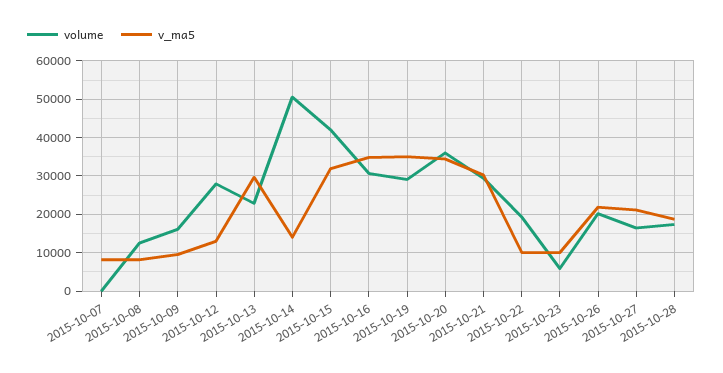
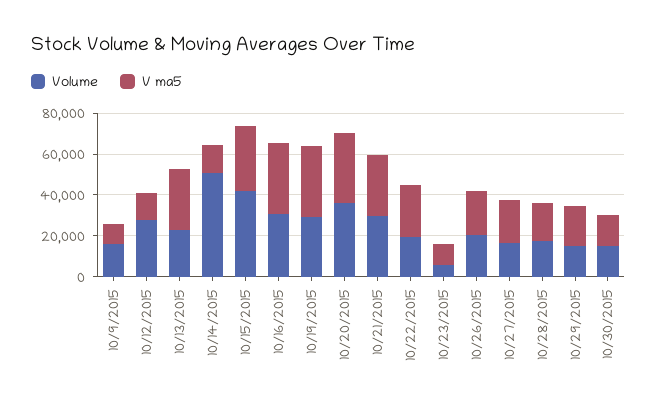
volume, 2015-10-07: 0 -> none
v_ma5, 2015-10-07: 8000 -> none
volume, 2015-10-08: 12000 -> none
v_ma5, 2015-10-08: 8000 -> none
v_ma5, 2015-10-22: 10000 -> 25000
volume, 10/29/2015: none -> 15000
v_ma5, 10/29/2015: none -> 20000
volume, 10/30/2015: none -> 15000
v_ma5, 10/30/2015: none -> 15000

